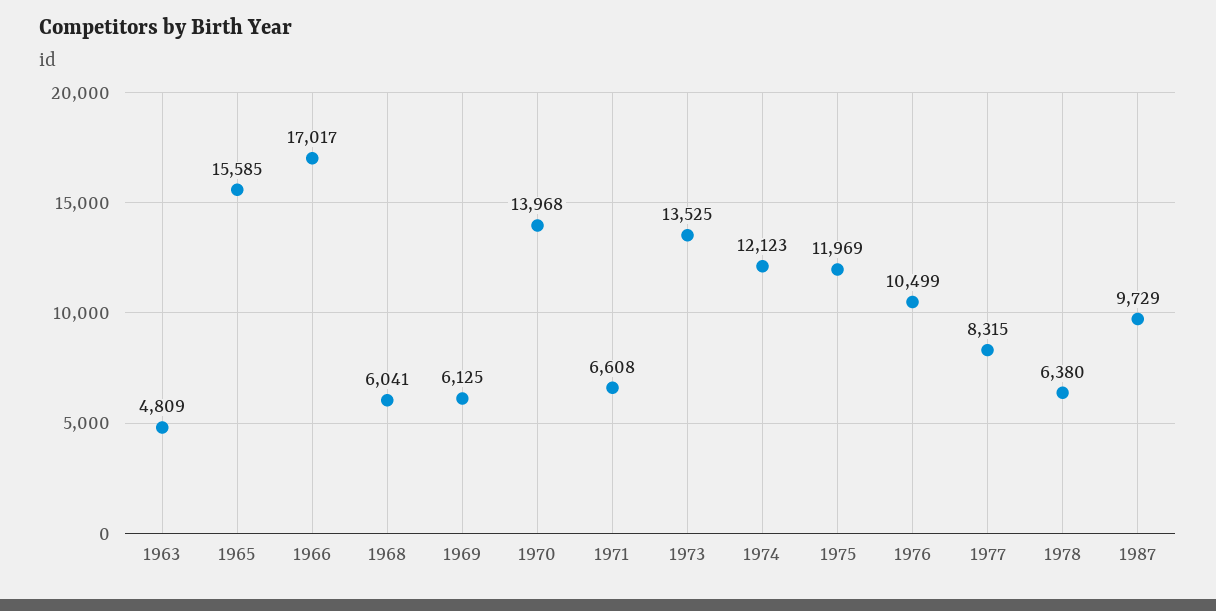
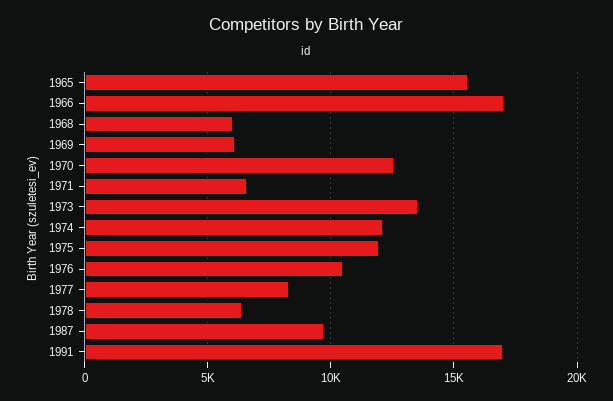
1963: 4809 -> none
1970: 13968 -> 12500
1991: none -> 17000

